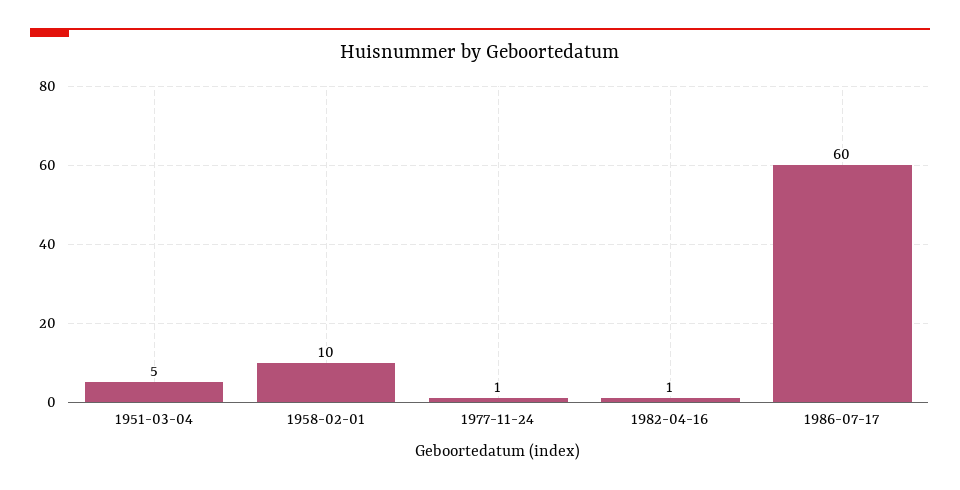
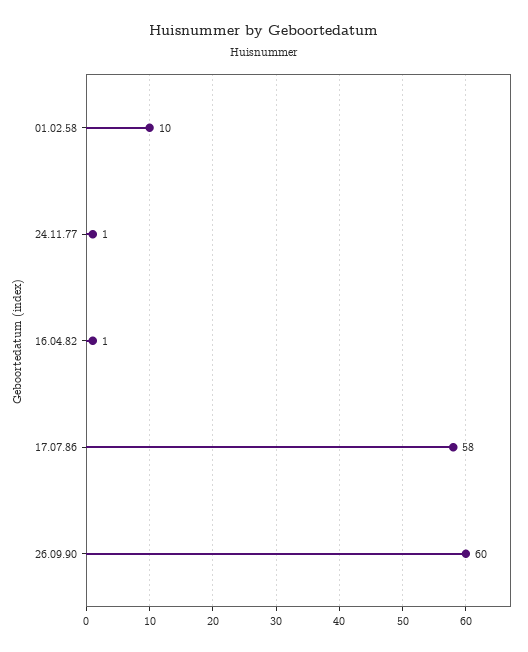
1951-03-04: 5 -> none
1986-07-17: 60 -> 58
26.09.90: none -> 60

